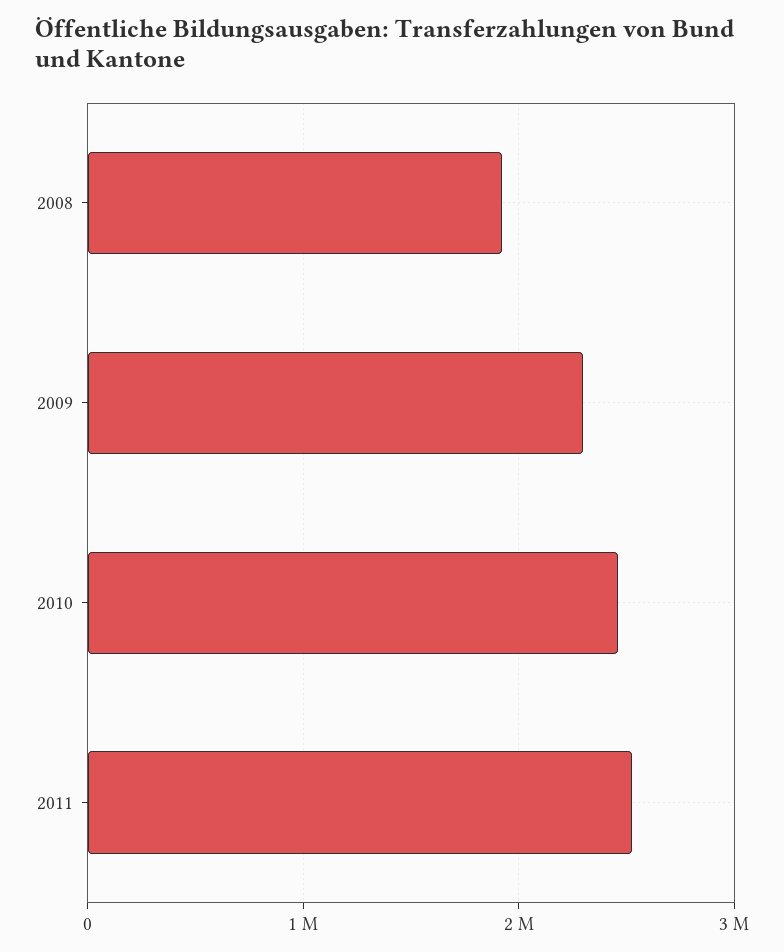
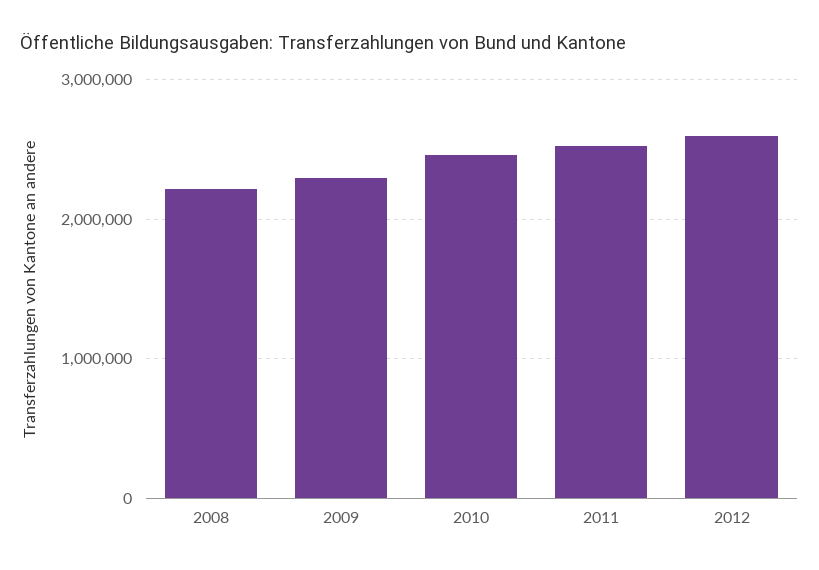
2008: 1900000 -> 2200000
2012: none -> 2600000

